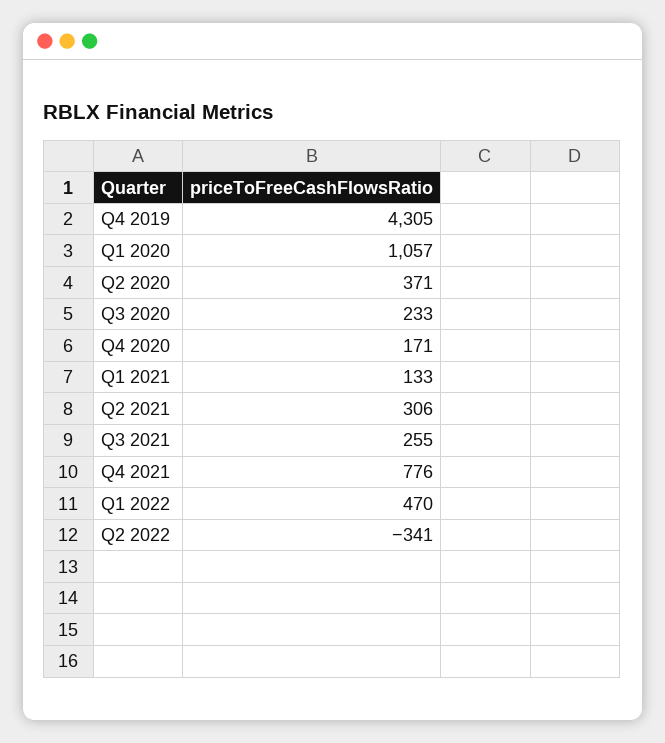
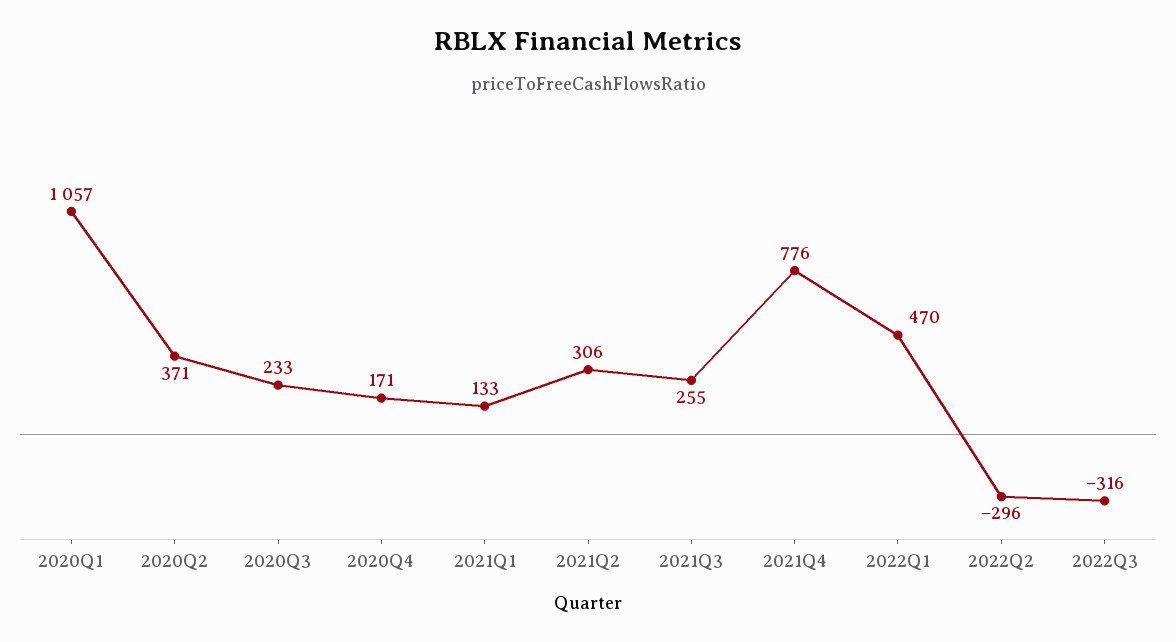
Q4 2019: 4305 -> none
Q2 2022: -341 -> -296
2022Q3: none -> -316

